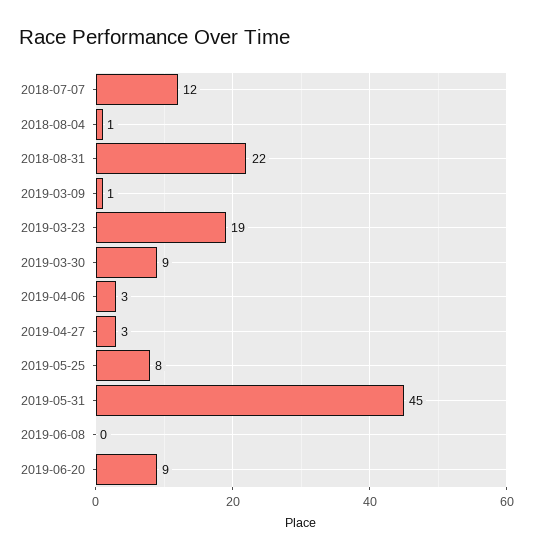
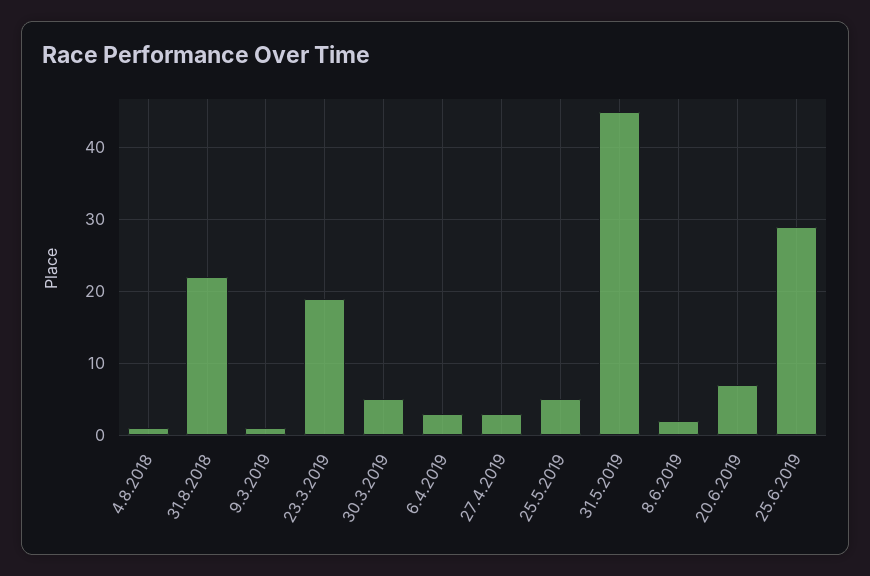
2018-07-07: 12 -> none
2019-03-30: 9 -> 5
2019-05-25: 8 -> 5
2019-06-08: 0 -> 2
2019-06-20: 9 -> 7
25.6.2019: none -> 29

